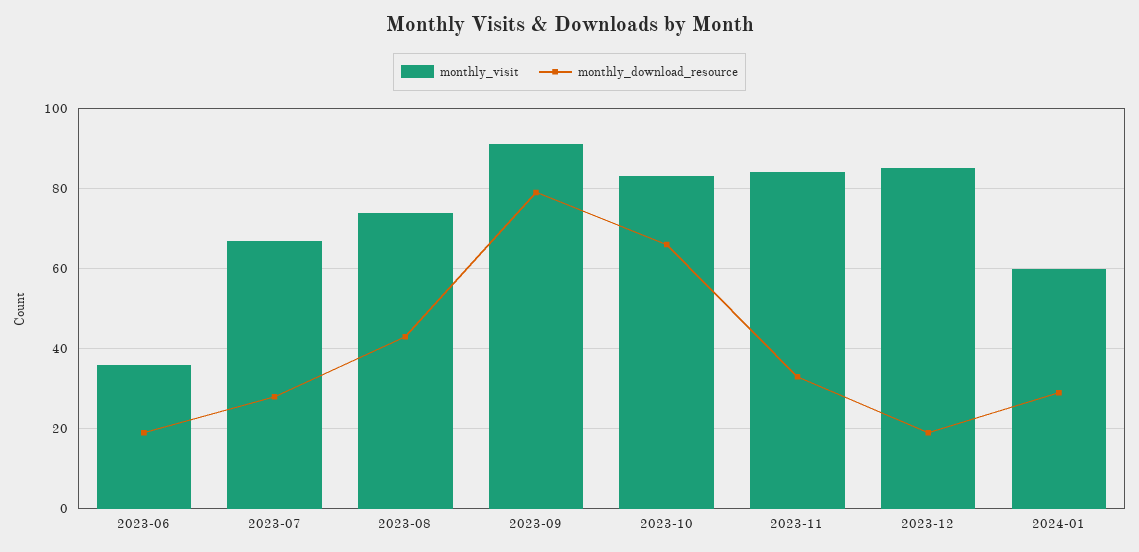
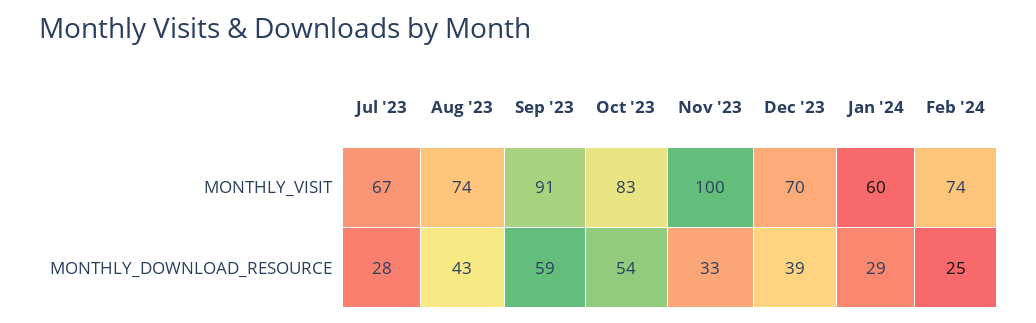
monthly_visit, 2023-06: 35 -> none
monthly_download_resource, 2023-06: 20 -> none
monthly_download_resource, 2023-09: 80 -> 59
monthly_download_resource, 2023-10: 65 -> 54
monthly_visit, 2023-11: 85 -> 100
monthly_visit, 2023-12: 85 -> 70
monthly_download_resource, 2023-12: 20 -> 39
monthly_visit, Feb '24: none -> 74
monthly_download_resource, Feb '24: none -> 25

